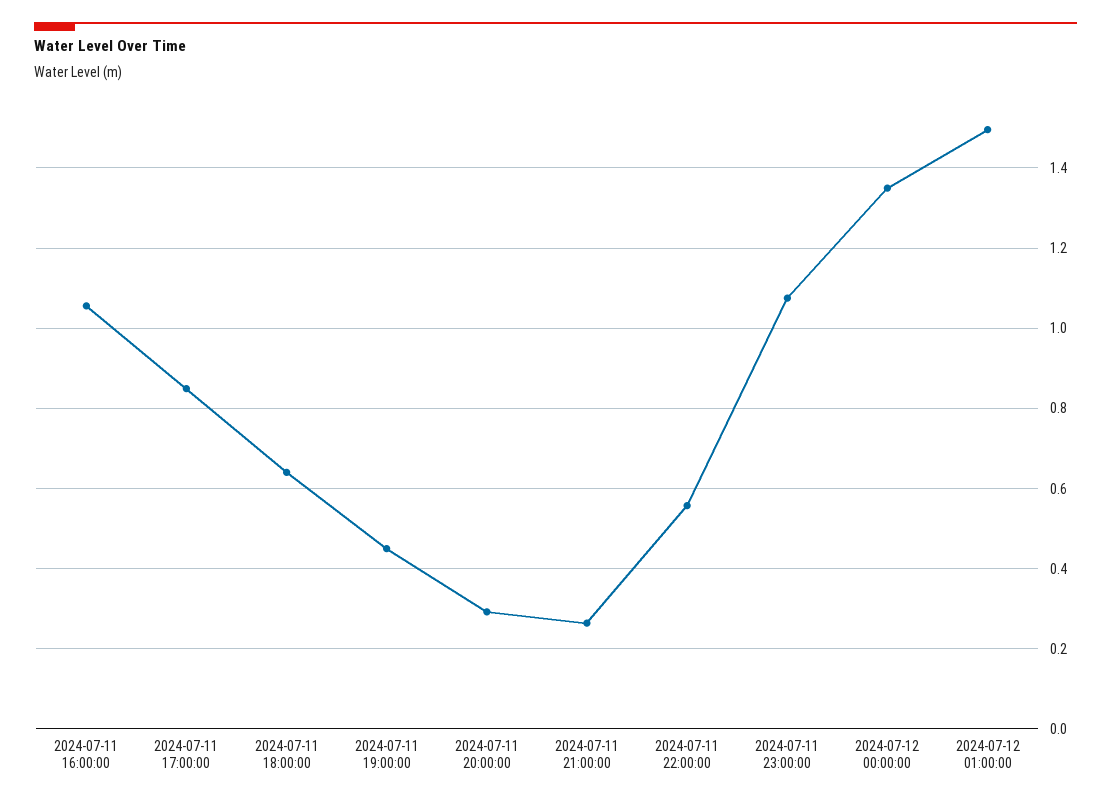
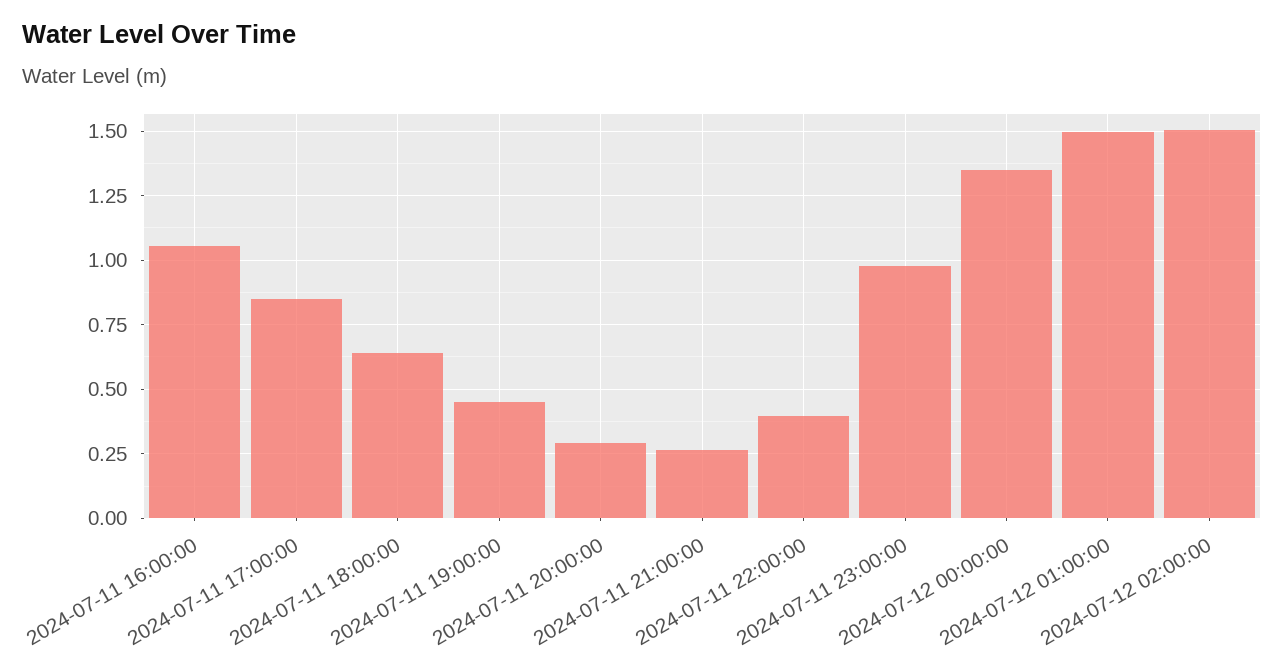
2024-07-11 22:00:00: 0.56 -> 0.4
2024-07-11 23:00:00: 1.08 -> 0.975
2024-07-12 02:00:00: none -> 1.5

